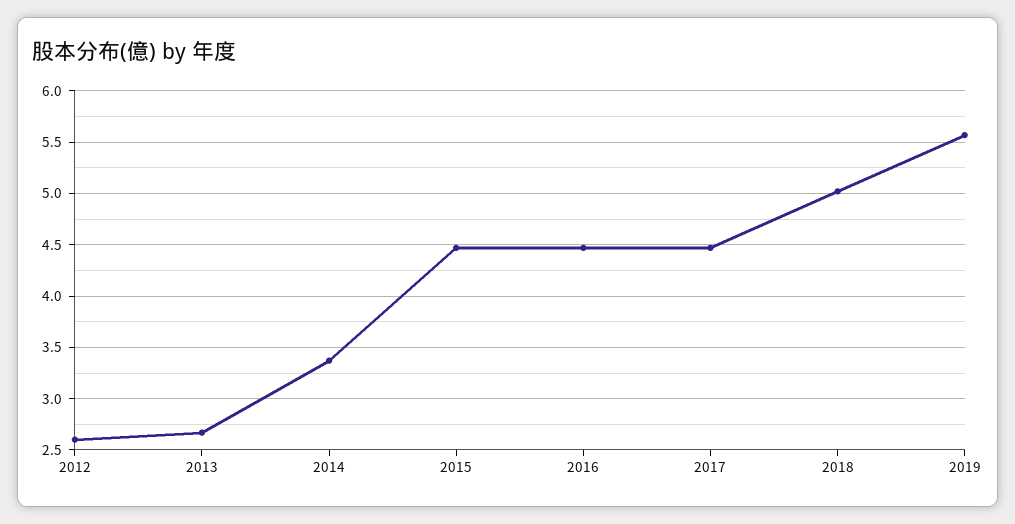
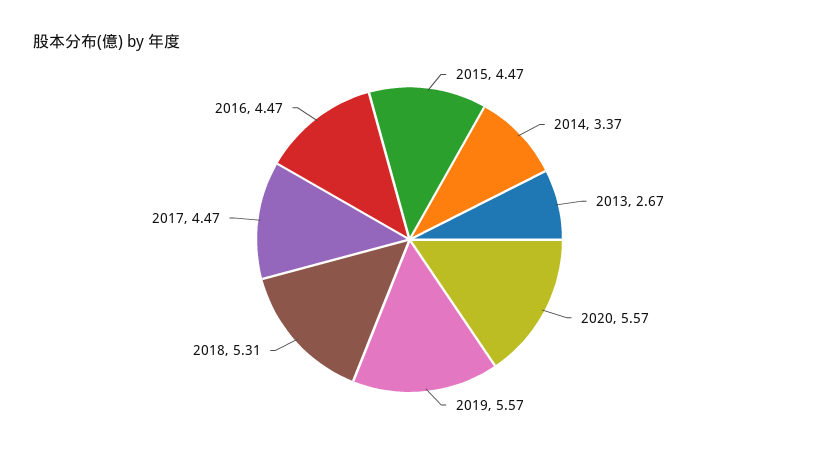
2012: 2.6 -> none
2018: 5 -> 5.31
2020: none -> 5.57

